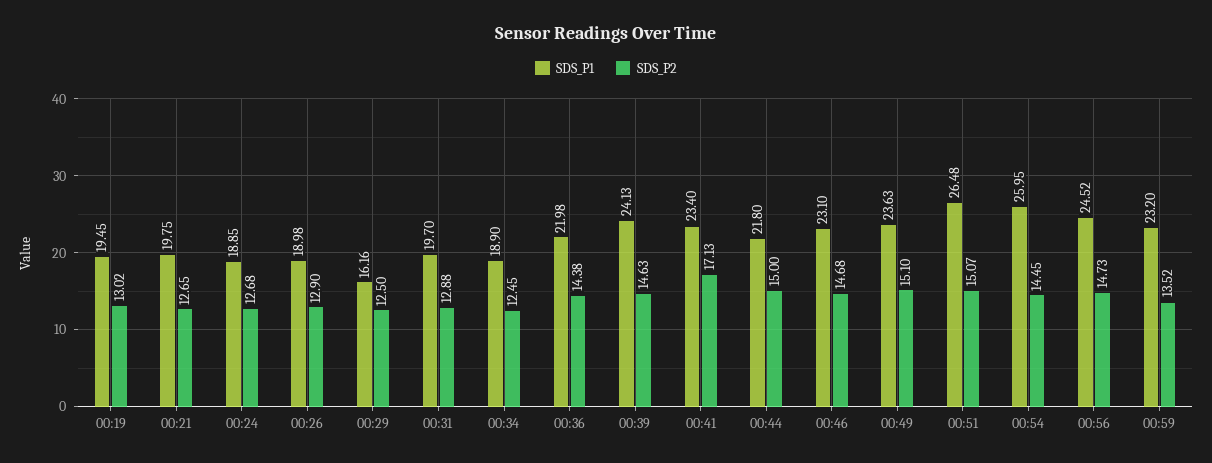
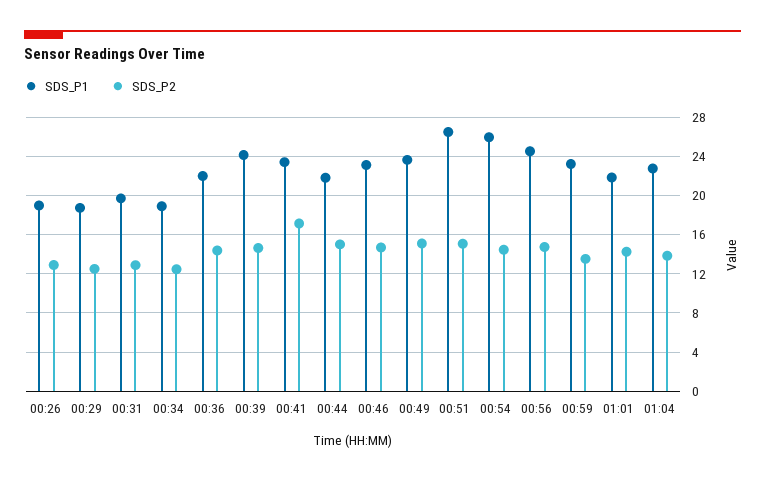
SDS_P1, 00:19: 19.45 -> none
SDS_P2, 00:19: 13.02 -> none
SDS_P1, 00:21: 19.75 -> none
SDS_P2, 00:21: 12.65 -> none
SDS_P1, 00:24: 18.85 -> none
SDS_P2, 00:24: 12.68 -> none
SDS_P1, 00:29: 16.16 -> 19
SDS_P1, 01:01: none -> 22
SDS_P2, 01:01: none -> 14
SDS_P1, 01:04: none -> 23
SDS_P2, 01:04: none -> 14

